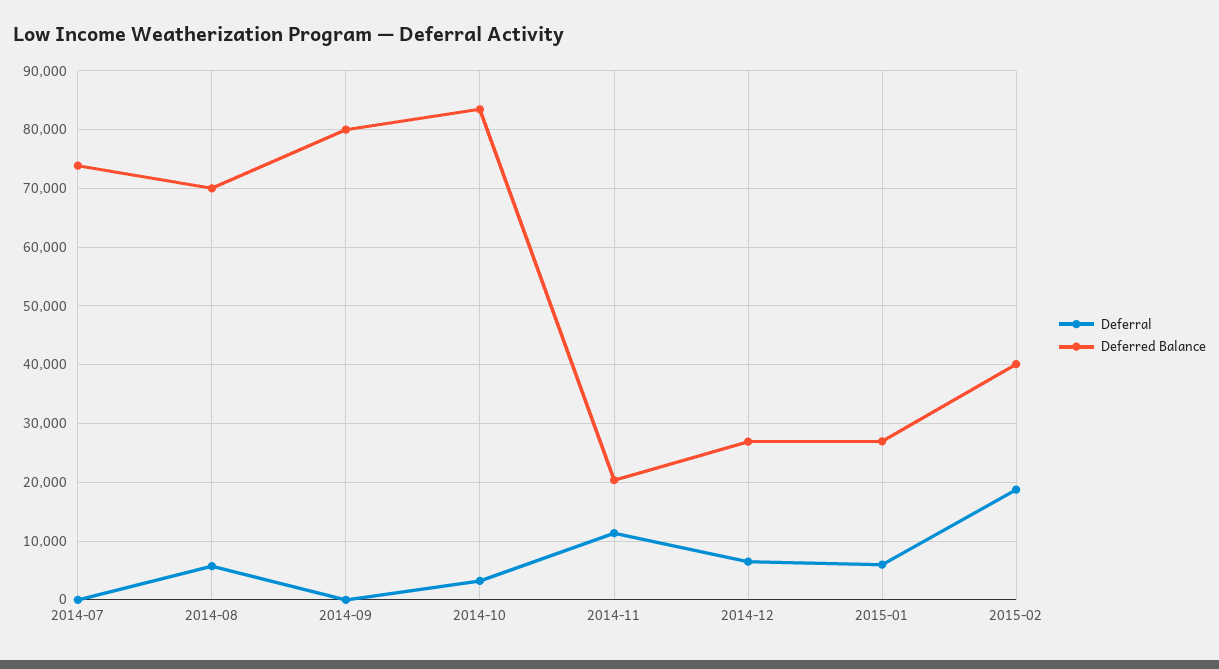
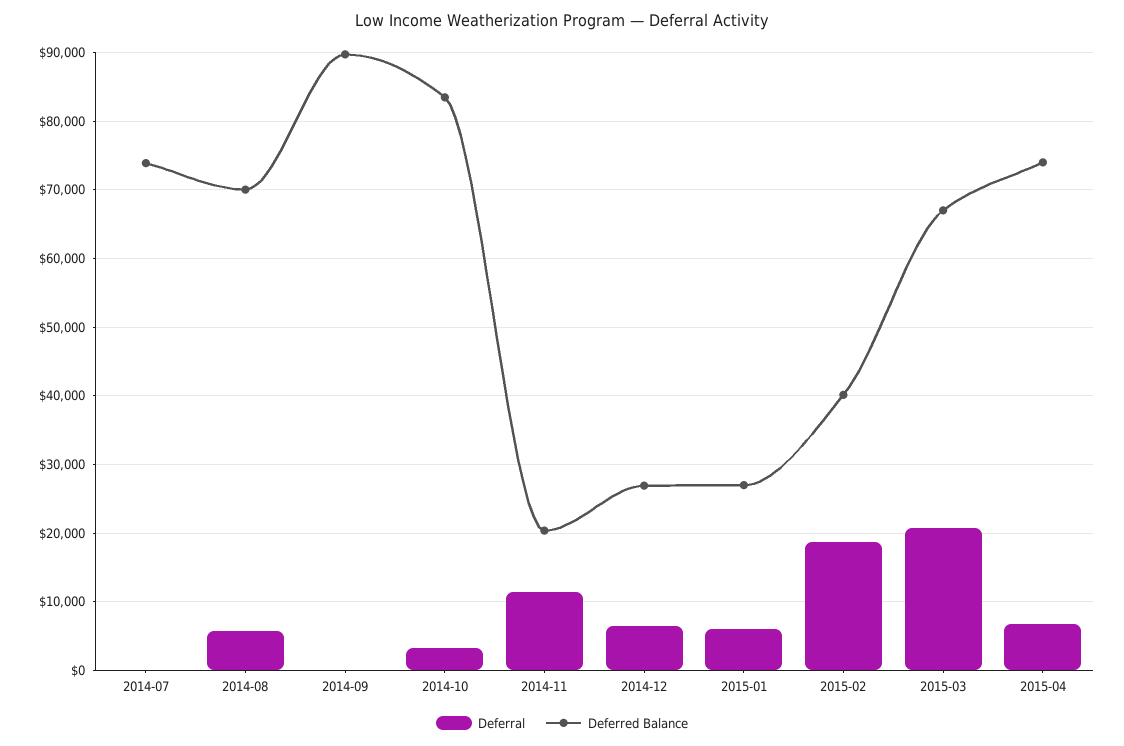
Deferred Balance, 2014-09: 80000 -> 90000
Deferral, 2015-03: none -> 21000
Deferred Balance, 2015-03: none -> 67000
Deferral, 2015-04: none -> 7000
Deferred Balance, 2015-04: none -> 74000

